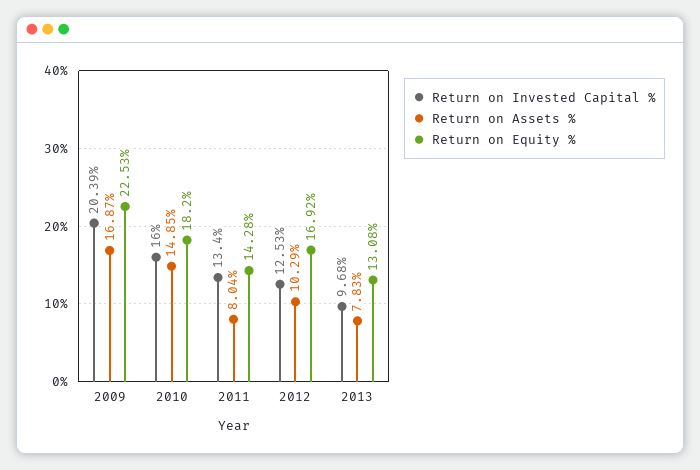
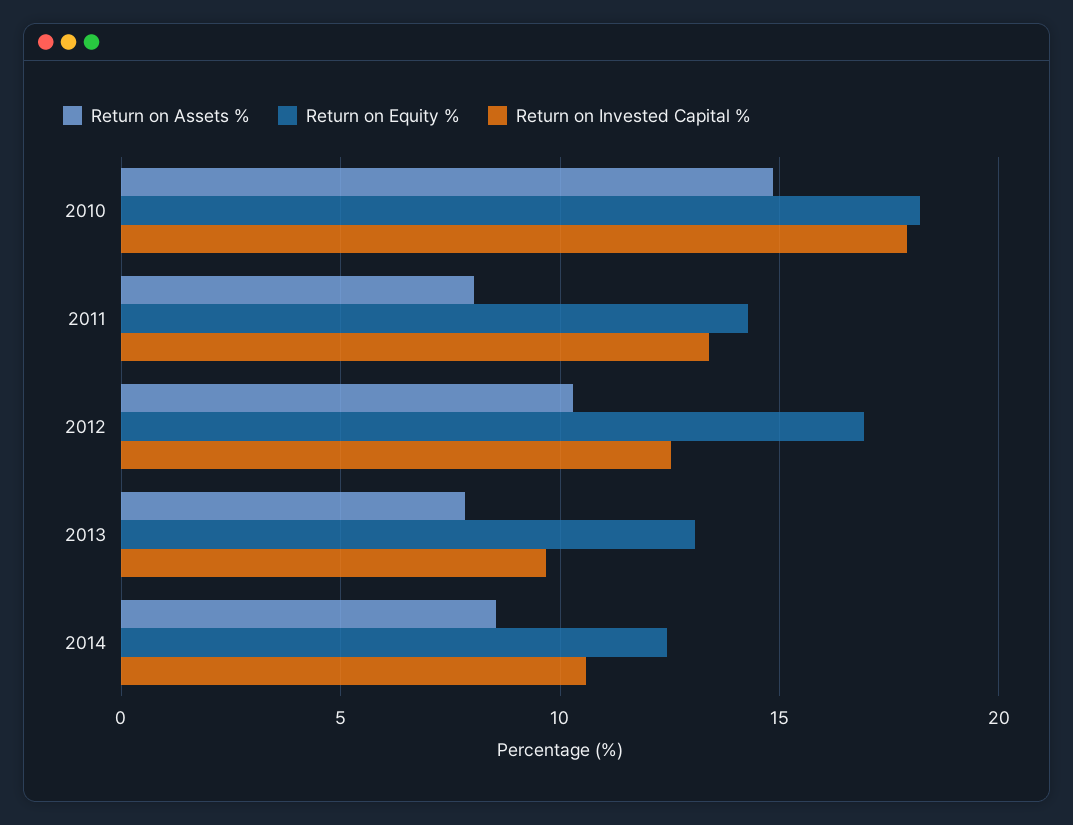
Return on Invested Capital %, 2009: 20.39 -> none
Return on Assets %, 2009: 16.87 -> none
Return on Equity %, 2009: 22.53 -> none
Return on Invested Capital %, 2010: 16 -> 18
Return on Assets %, 2014: none -> 8.5
Return on Equity %, 2014: none -> 12.5
Return on Invested Capital %, 2014: none -> 10.5

